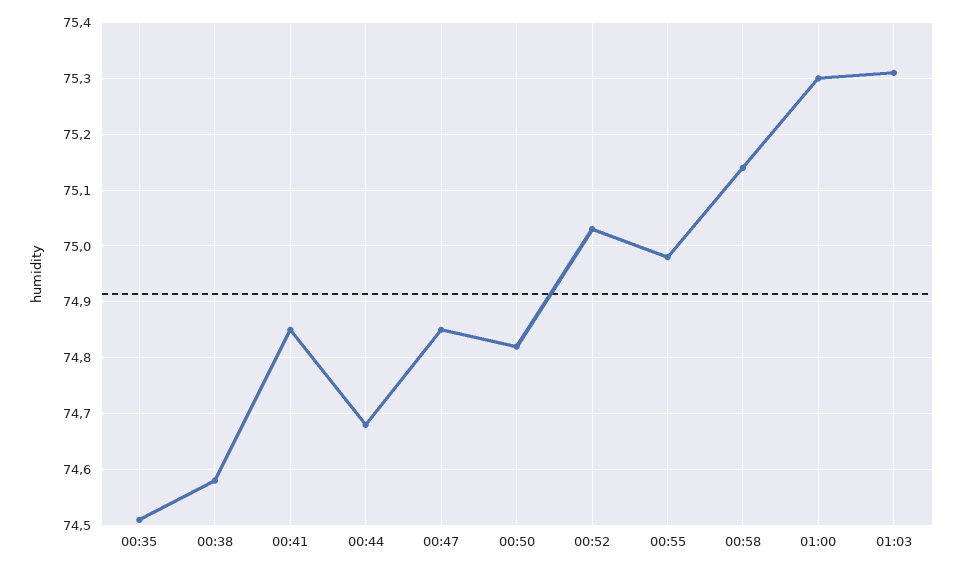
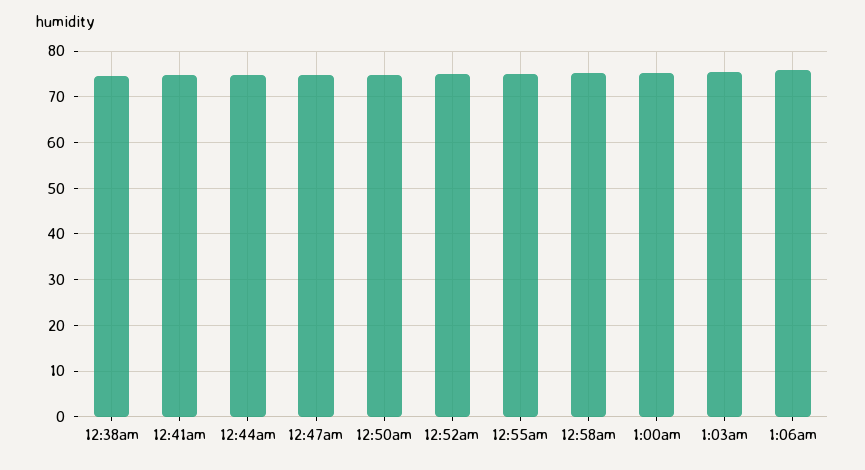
00:35: 74.5 -> none
1:06am: none -> 76

